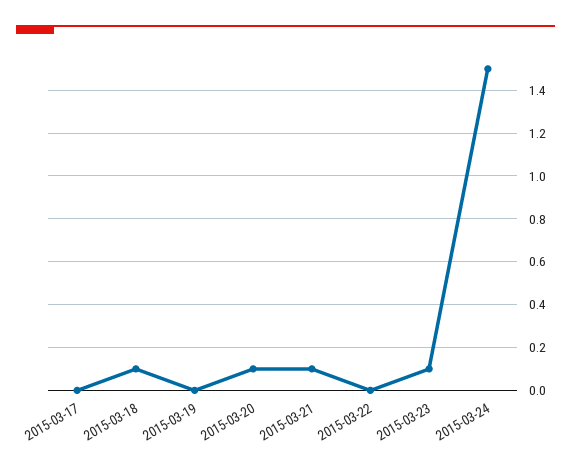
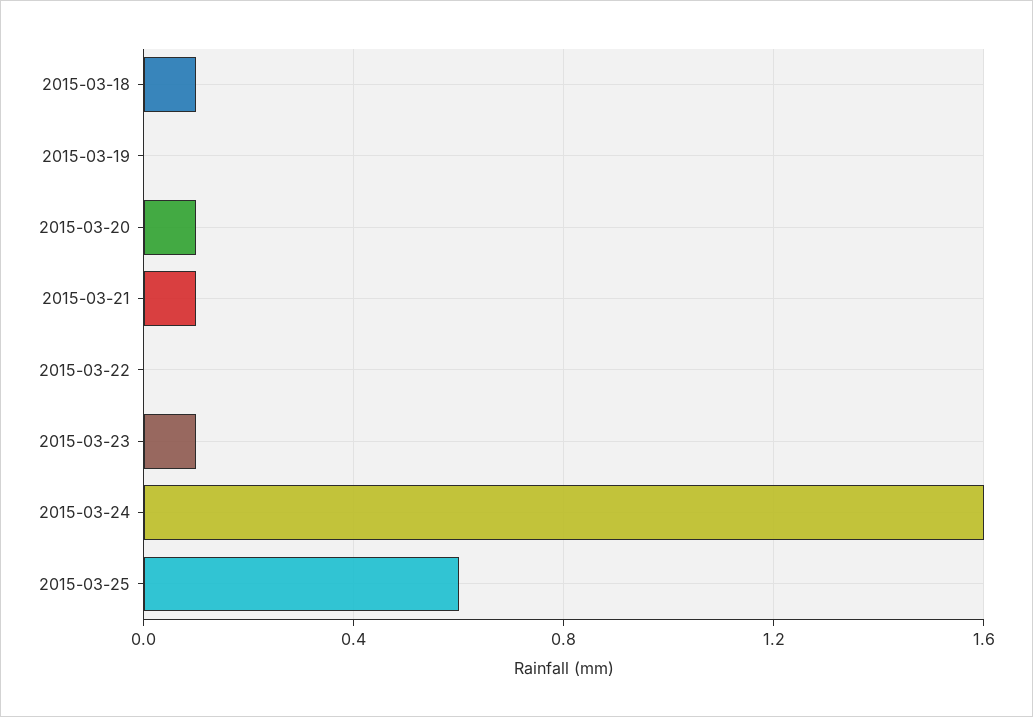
2015-03-17: 0 -> none
2015-03-24: 1.5 -> 1.6
2015-03-25: none -> 0.6

